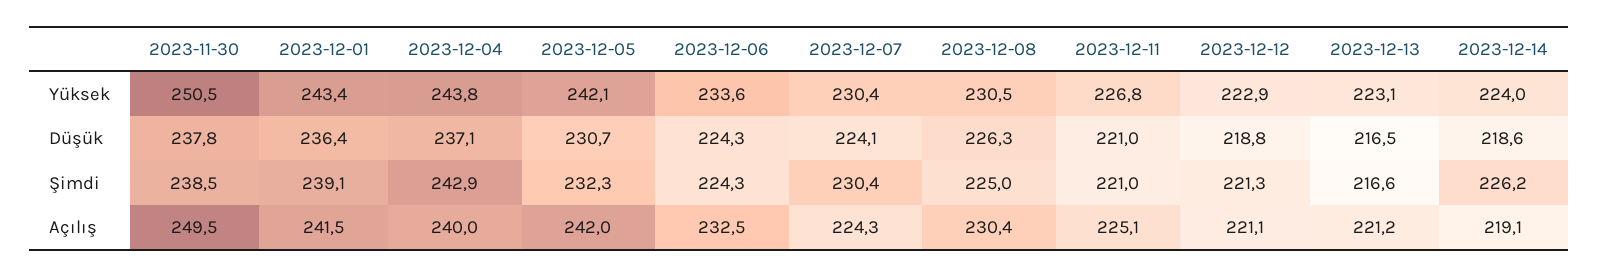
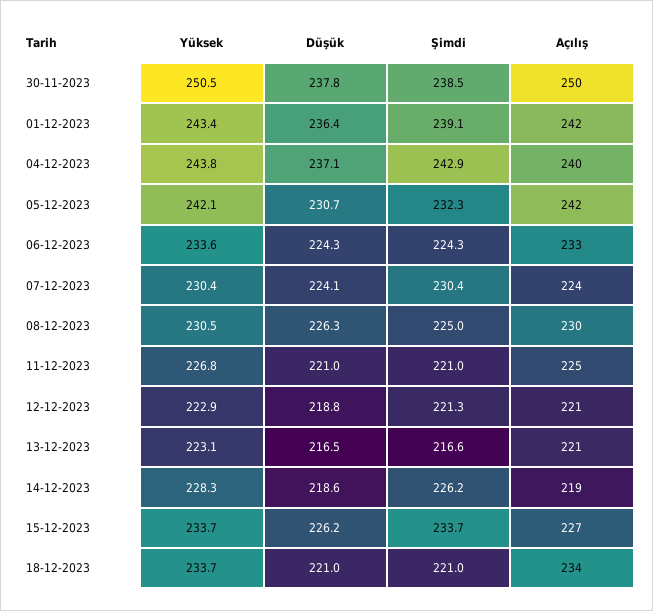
2023-12-14, Yüksek: 224 -> 228.3
15-12-2023, Yüksek: none -> 233.7
15-12-2023, Düşük: none -> 226.2
15-12-2023, Şimdi: none -> 233.7
15-12-2023, Açılış: none -> 227
18-12-2023, Yüksek: none -> 233.7
18-12-2023, Düşük: none -> 221
18-12-2023, Şimdi: none -> 221
18-12-2023, Açılış: none -> 234

